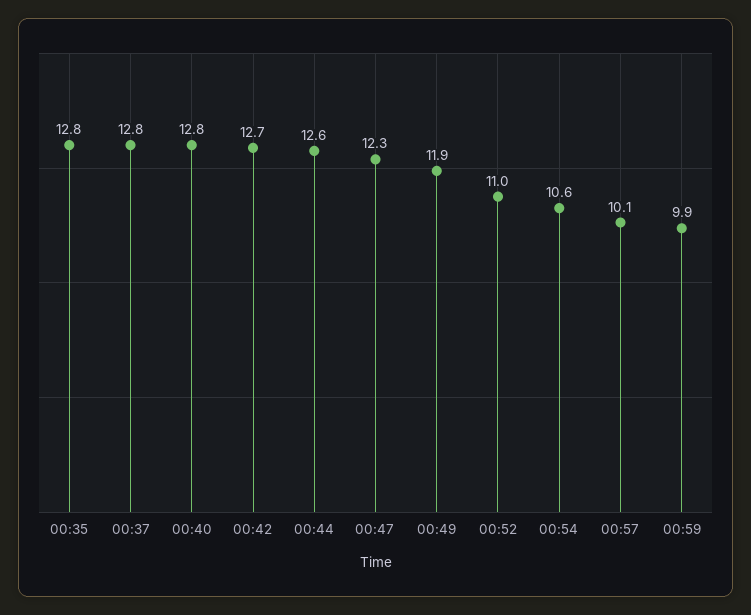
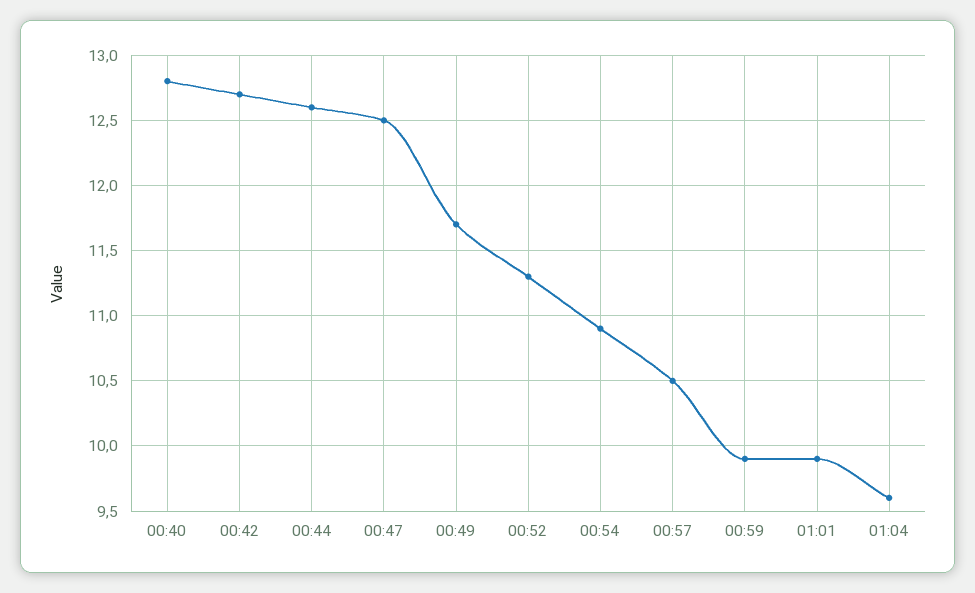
00:35: 12.8 -> none
00:37: 12.8 -> none
00:47: 12.3 -> 12.5
00:49: 11.9 -> 11.7
00:52: 11 -> 11.3
00:54: 10.6 -> 10.9
00:57: 10.1 -> 10.5
01:01: none -> 9.9
01:04: none -> 9.6

